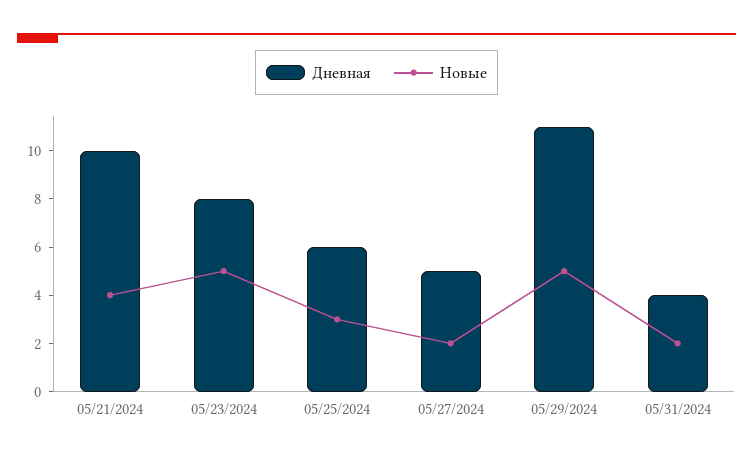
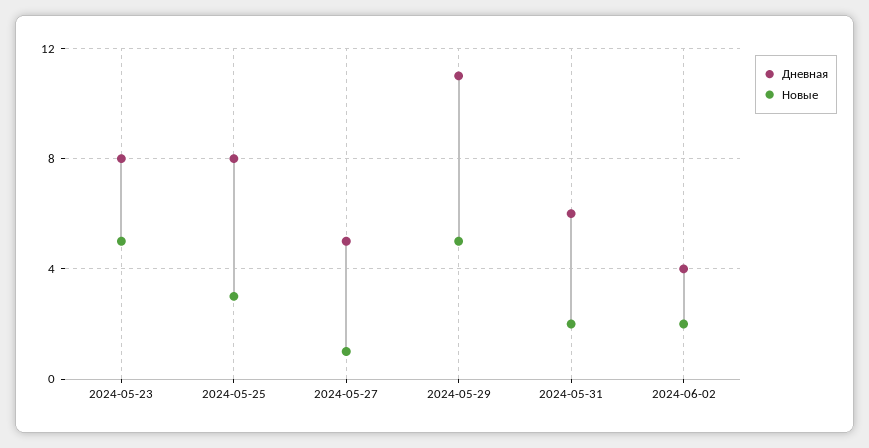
Дневная, 05/21/2024: 10 -> none
Новые, 05/21/2024: 4 -> none
Дневная, 05/25/2024: 6 -> 8
Новые, 05/27/2024: 2 -> 1
Дневная, 05/31/2024: 4 -> 6
Дневная, 2024-06-02: none -> 4
Новые, 2024-06-02: none -> 2

